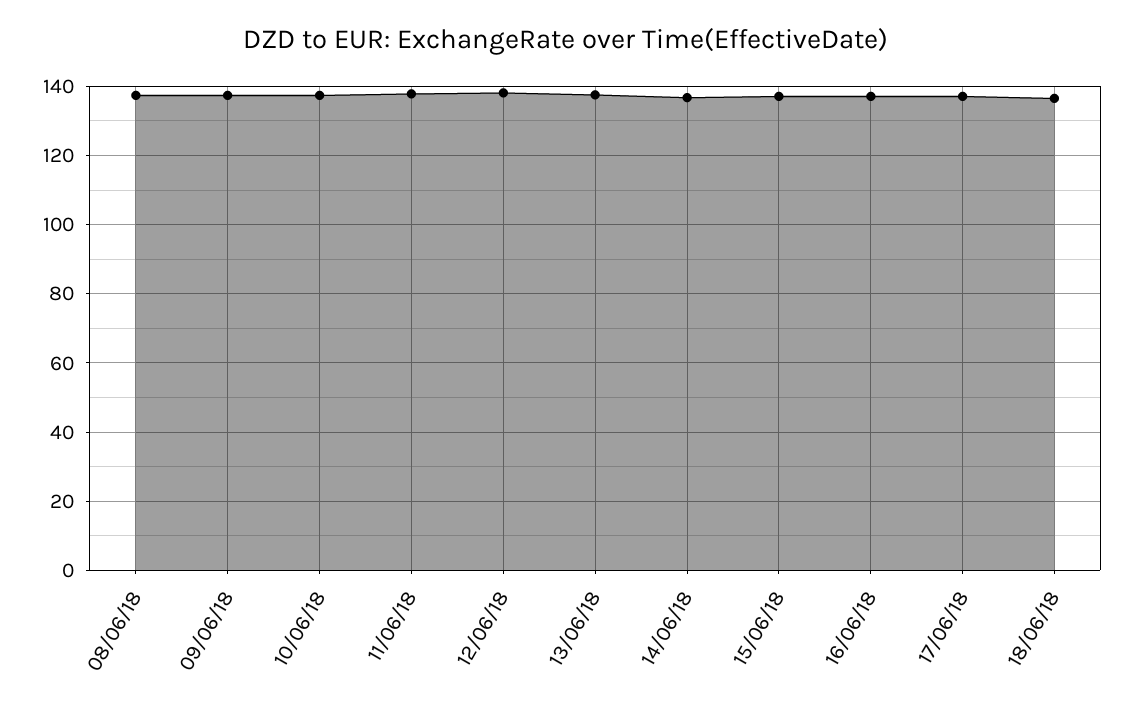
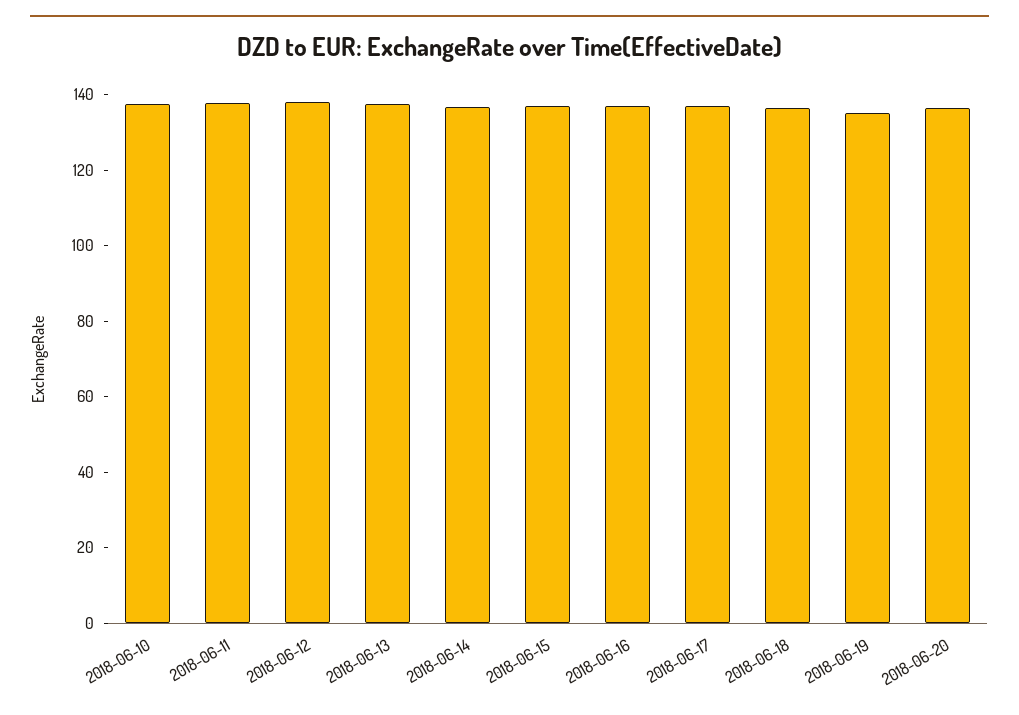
08/06/18: 138 -> none
09/06/18: 138 -> none
2018-06-19: none -> 135
2018-06-20: none -> 135

